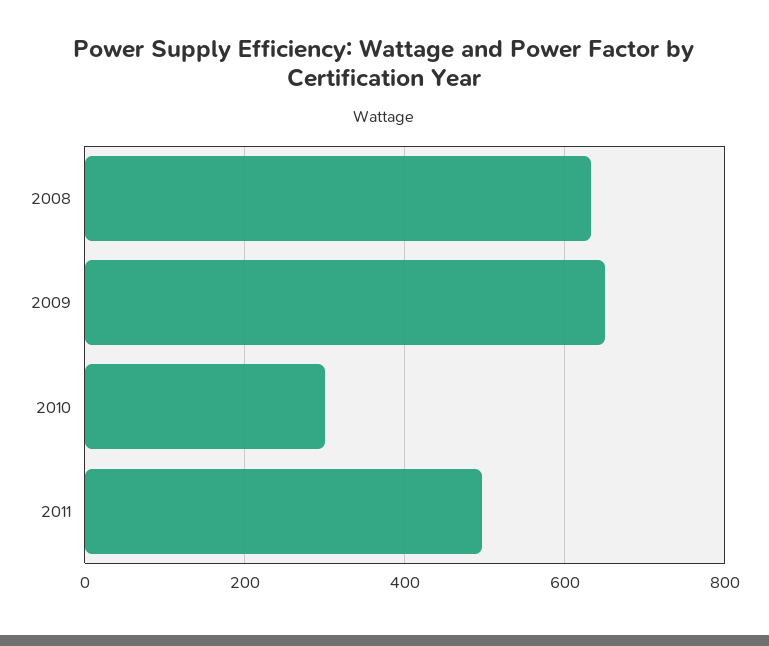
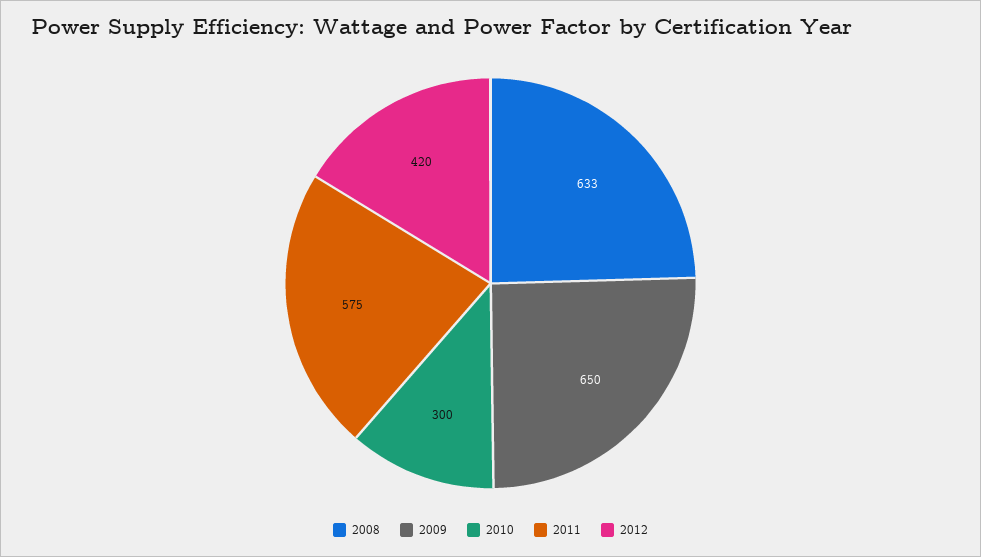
2011: 500 -> 575
2012: none -> 420

